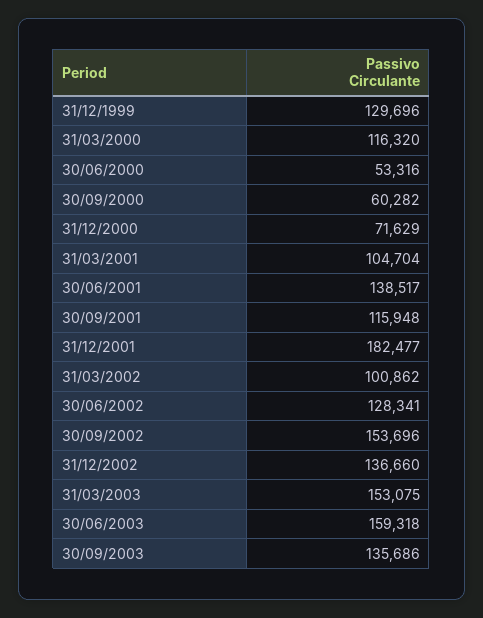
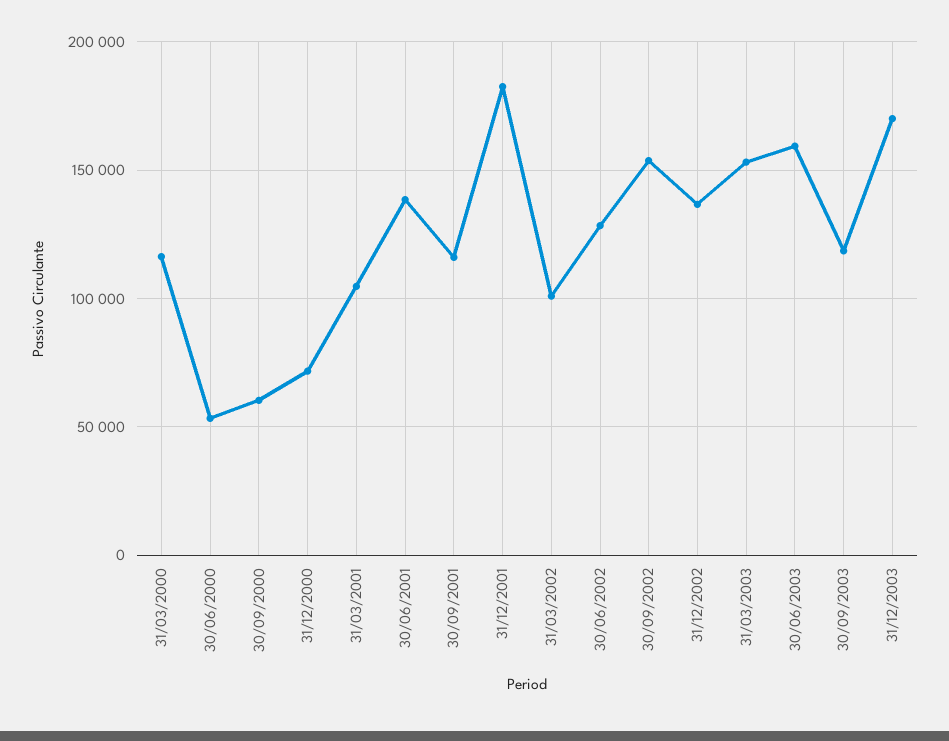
31/12/1999: 129696 -> none
30/09/2003: 135686 -> 120000
31/12/2003: none -> 170000

